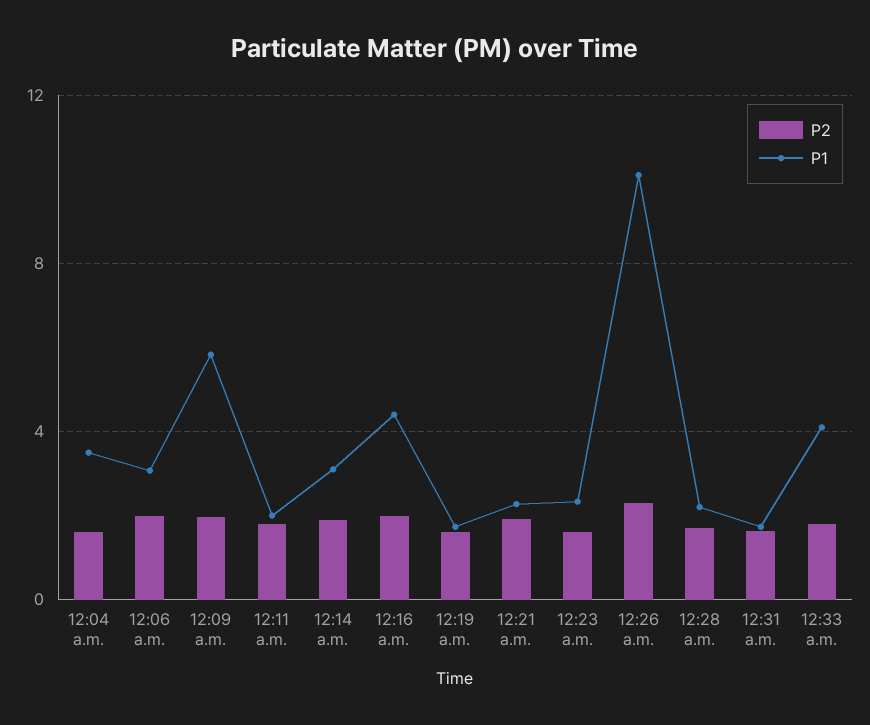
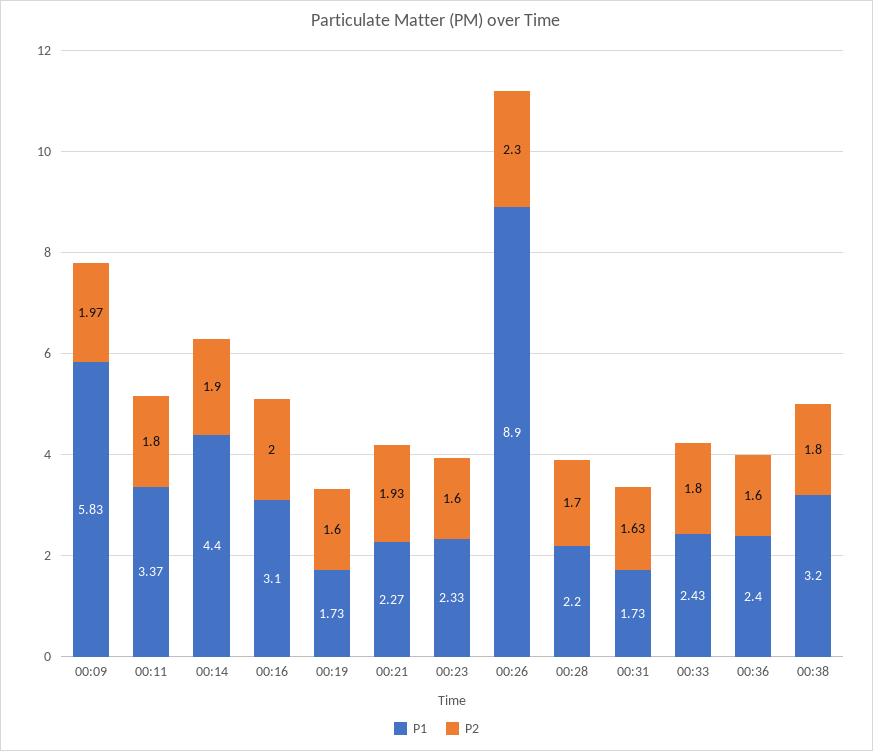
P2, 12:04 a.m.: 1.5 -> none
P1, 12:04 a.m.: 3.5 -> none
P2, 12:06 a.m.: 2 -> none
P1, 12:06 a.m.: 3 -> none
P1, 12:11 a.m.: 2 -> 3.37
P1, 12:14 a.m.: 3 -> 4.4
P1, 12:16 a.m.: 4.5 -> 3.1
P1, 12:26 a.m.: 10 -> 8.9
P1, 12:33 a.m.: 4 -> 2.43
P1, 00:36: none -> 2.4
P2, 00:36: none -> 1.6
P1, 00:38: none -> 3.2
P2, 00:38: none -> 1.8

